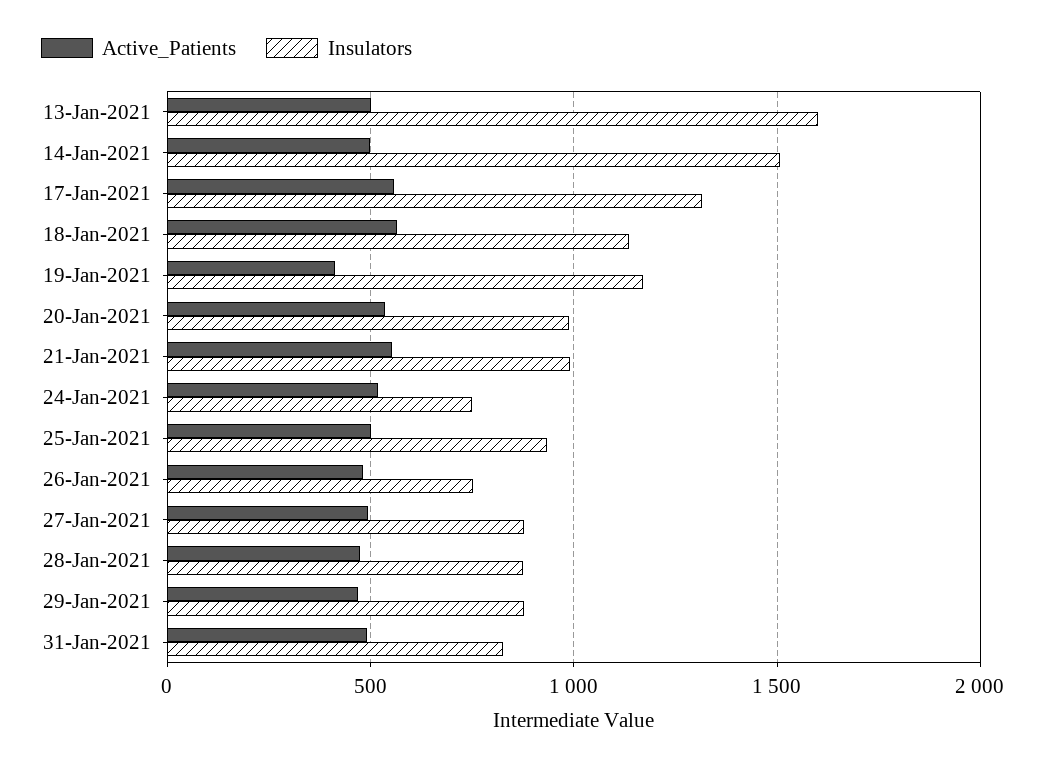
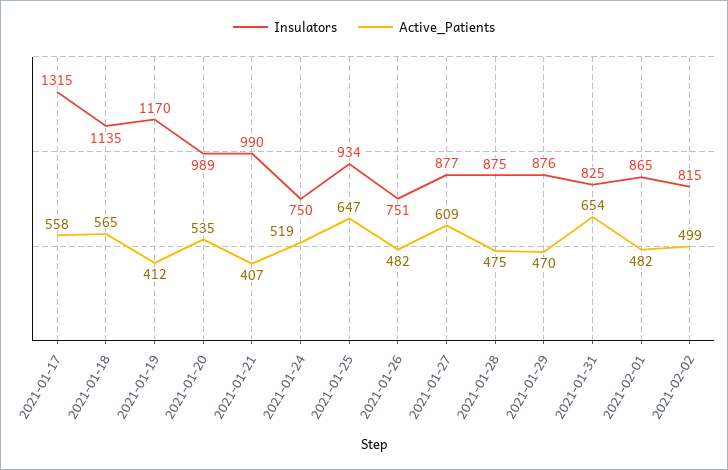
Active_Patients, 13-Jan-2021: 500 -> none
Insulators, 13-Jan-2021: 1600 -> none
Active_Patients, 14-Jan-2021: 500 -> none
Insulators, 14-Jan-2021: 1500 -> none
Active_Patients, 21-Jan-2021: 550 -> 407
Active_Patients, 25-Jan-2021: 500 -> 647
Active_Patients, 27-Jan-2021: 500 -> 609
Active_Patients, 31-Jan-2021: 500 -> 654
Insulators, 2021-02-01: none -> 865
Active_Patients, 2021-02-01: none -> 482
Insulators, 2021-02-02: none -> 815
Active_Patients, 2021-02-02: none -> 499

